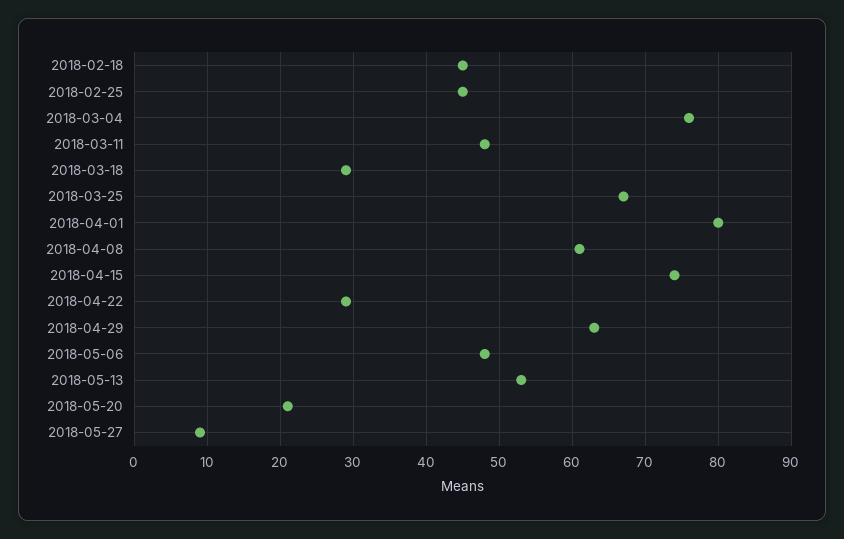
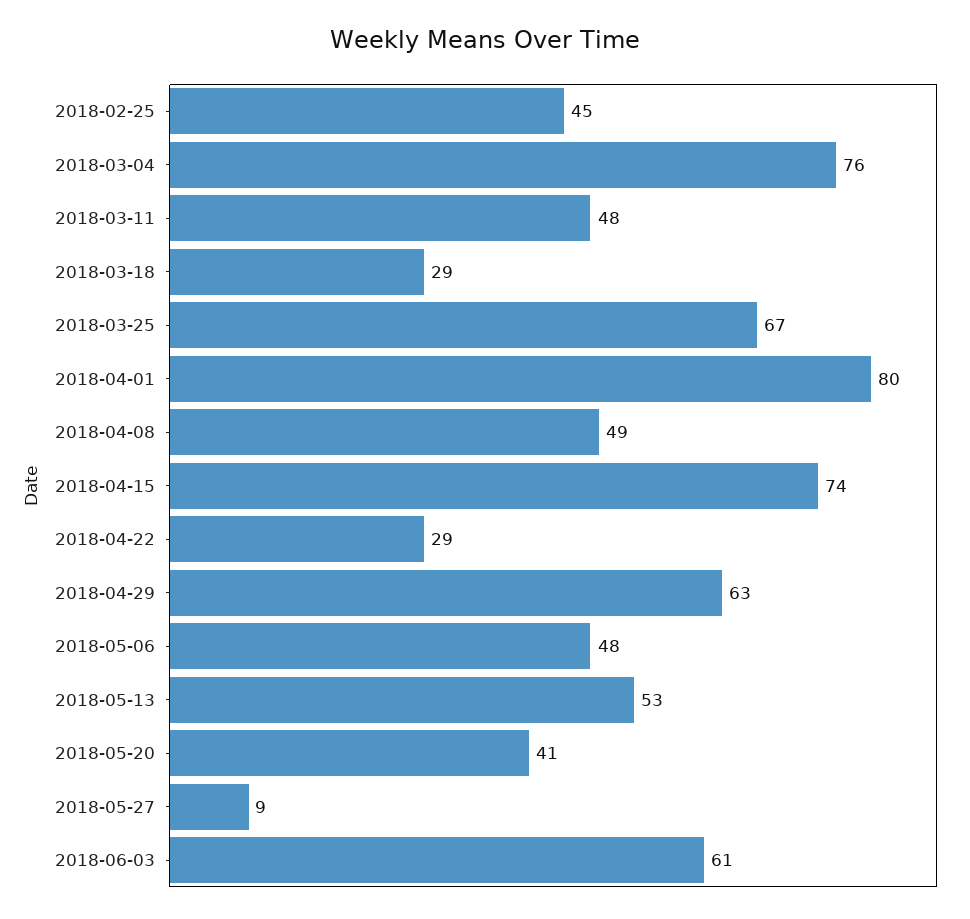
2018-02-18: 45 -> none
2018-04-08: 61 -> 49
2018-05-20: 21 -> 41
2018-06-03: none -> 61

